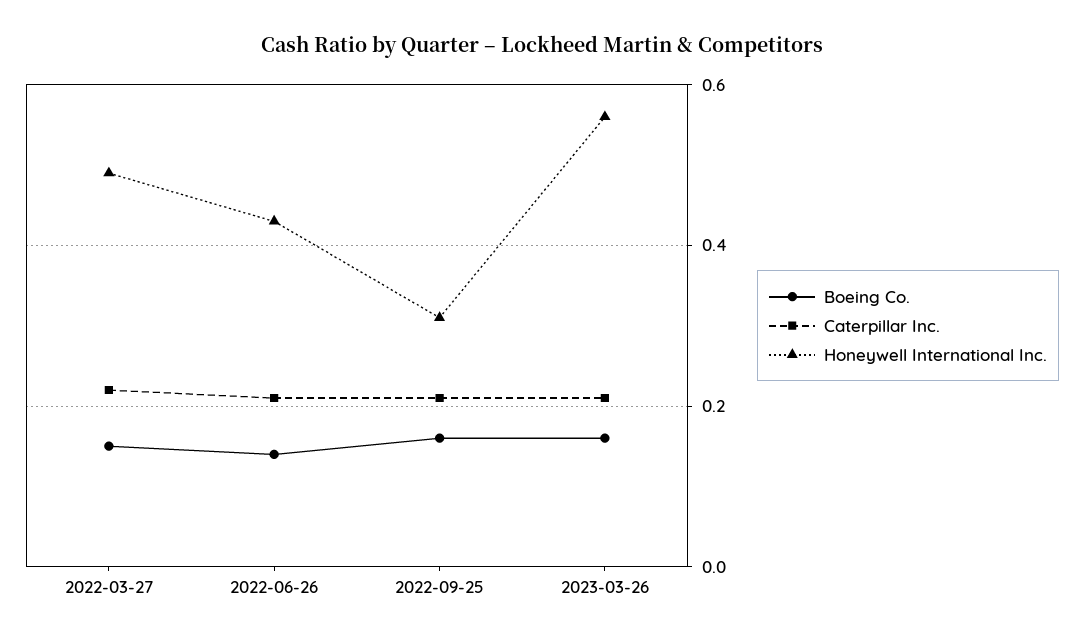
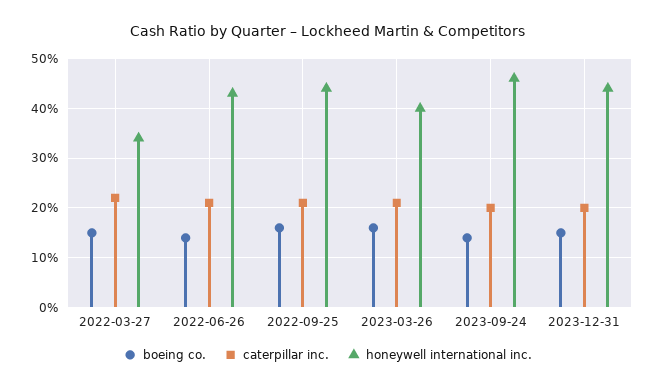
Honeywell International Inc., 2022-03-27: 0.5 -> 0.35
Honeywell International Inc., 2022-09-25: 0.3 -> 0.45
Honeywell International Inc., 2023-03-26: 0.55 -> 0.4
Boeing Co., 2023-09-24: none -> 0.15
Caterpillar Inc., 2023-09-24: none -> 0.2
Honeywell International Inc., 2023-09-24: none -> 0.45
Boeing Co., 2023-12-31: none -> 0.15
Caterpillar Inc., 2023-12-31: none -> 0.2
Honeywell International Inc., 2023-12-31: none -> 0.45

